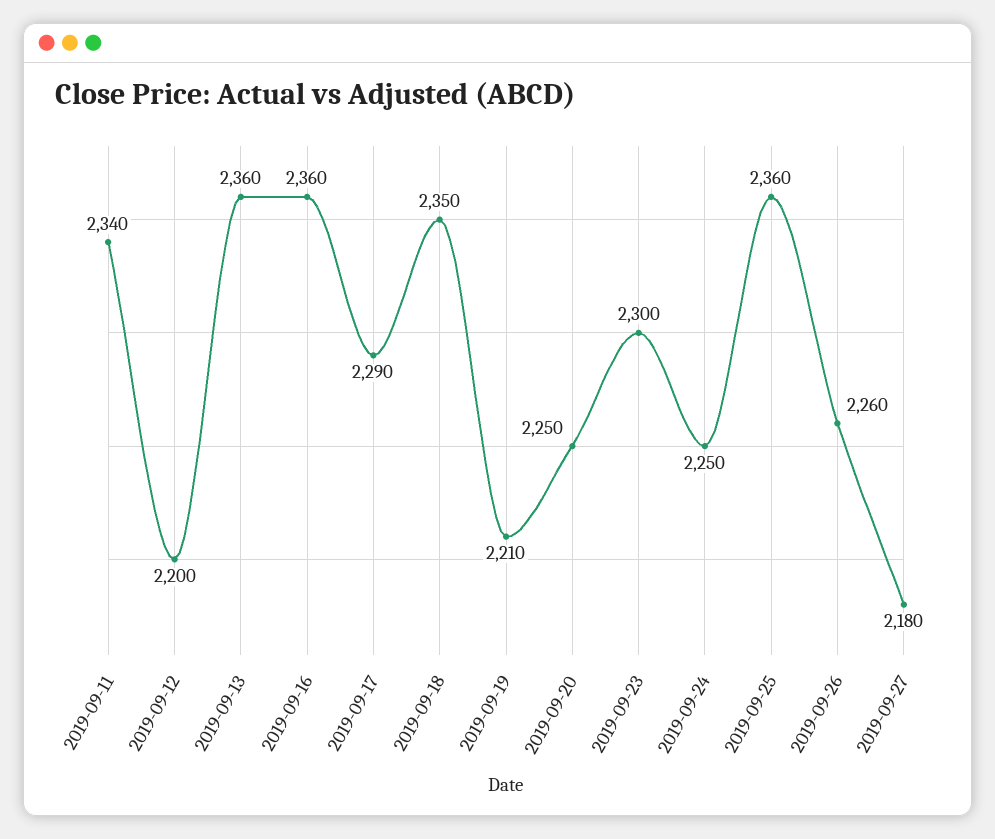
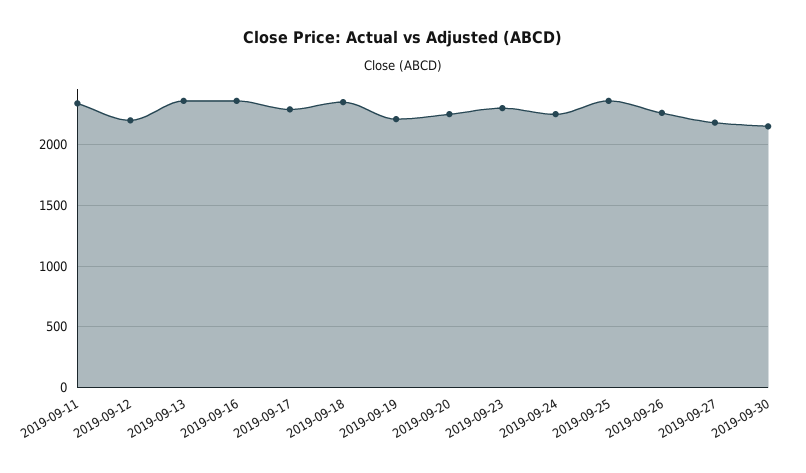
2019-09-30: none -> 2150

